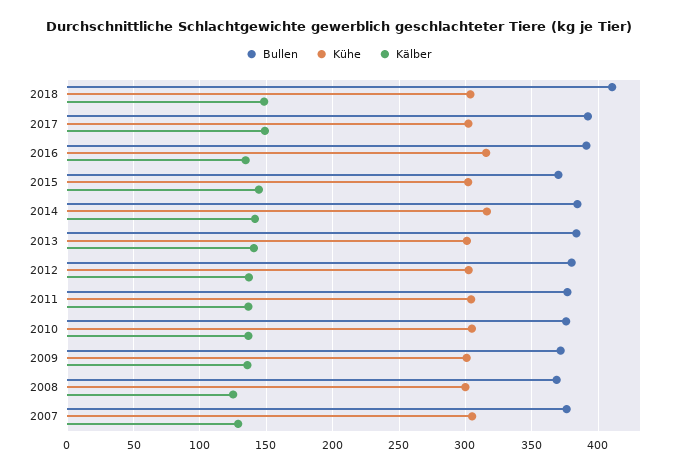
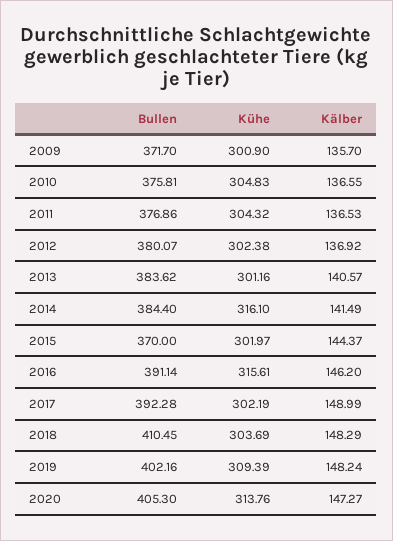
Kälber, 2016: 135 -> 146.2
Bullen, 2008: 370 -> none
Kühe, 2008: 300 -> none
Kälber, 2008: 125 -> none
Bullen, 2007: 375 -> none
Kühe, 2007: 305 -> none
Kälber, 2007: 130 -> none
Bullen, 2019: none -> 402.16
Kühe, 2019: none -> 309.39
Kälber, 2019: none -> 148.24
Bullen, 2020: none -> 405.3
Kühe, 2020: none -> 313.76
Kälber, 2020: none -> 147.27

